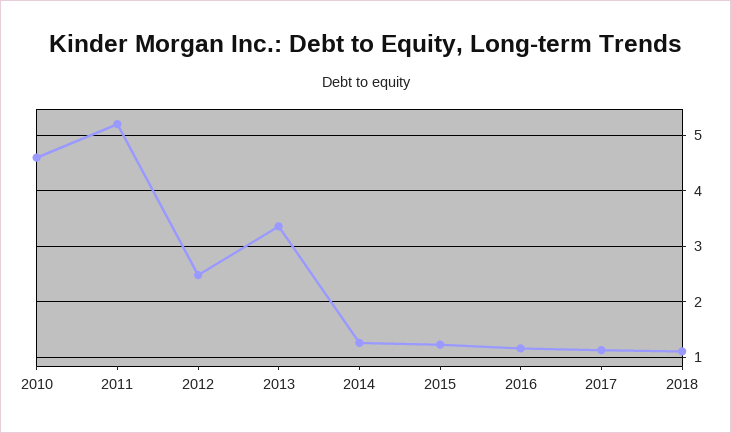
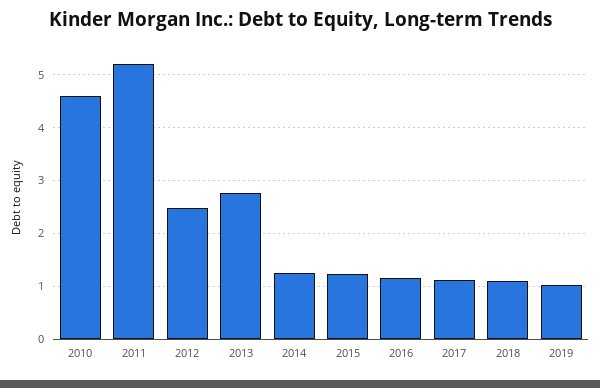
2013: 3.4 -> 2.8
2019: none -> 1

